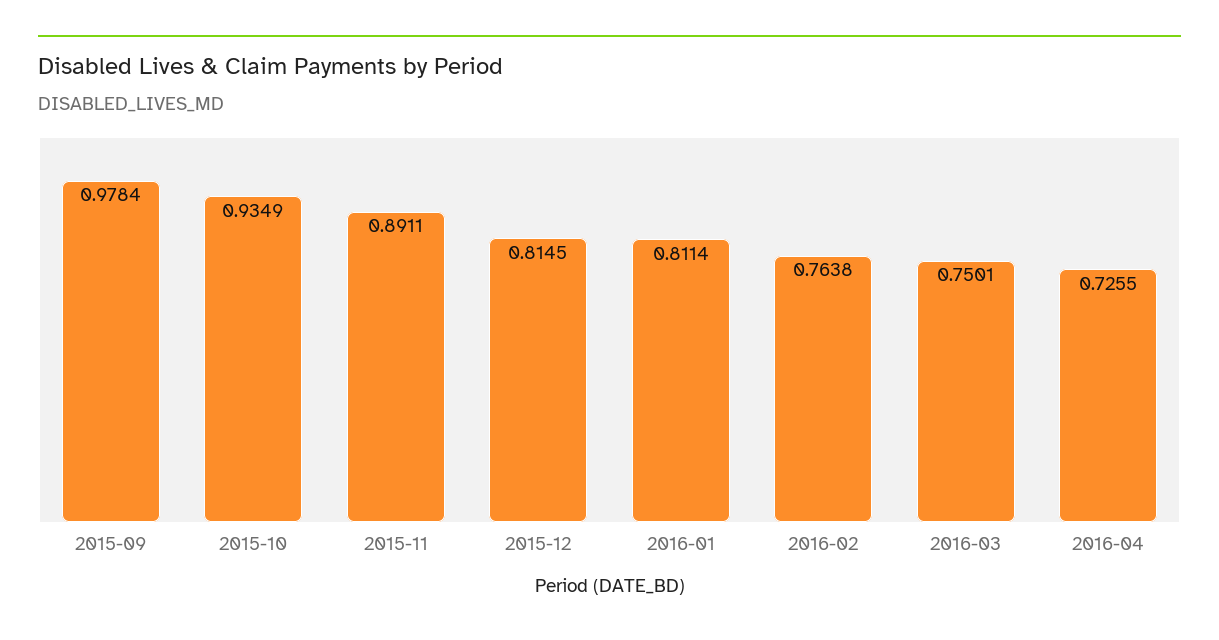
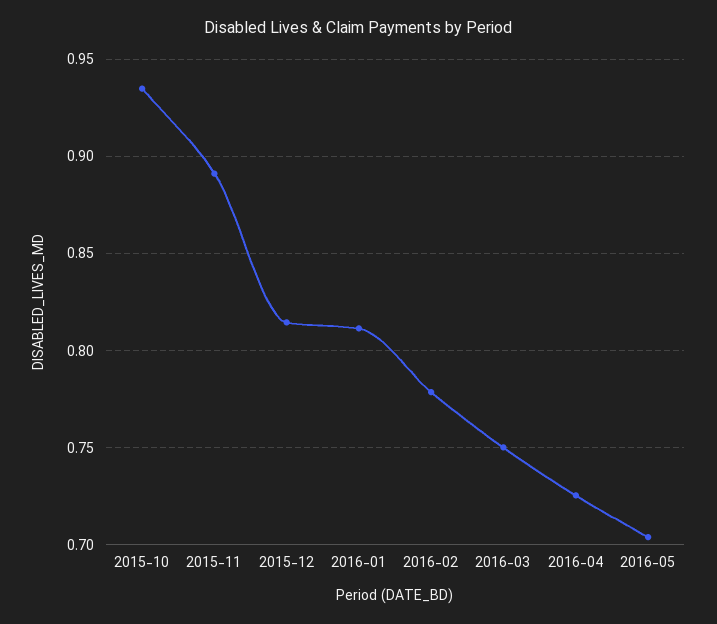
2015-09: 0.9784 -> none
2016-02: 0.7638 -> 0.78
2016-05: none -> 0.705

